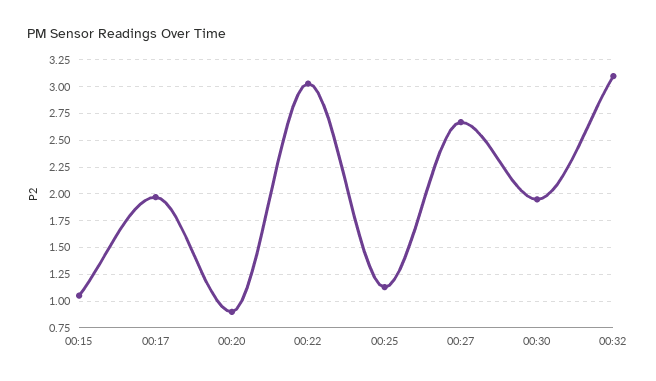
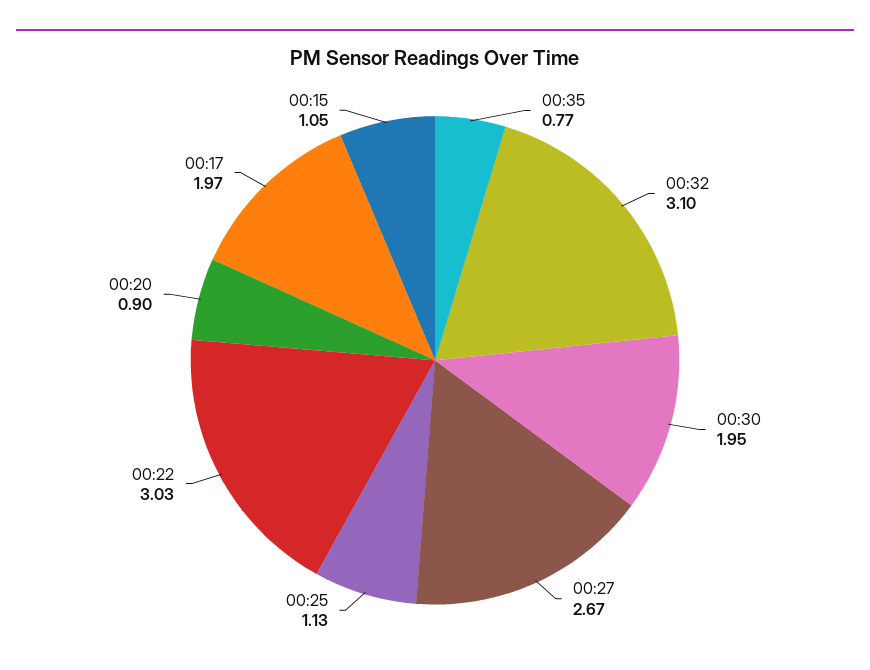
00:35: none -> 0.77

